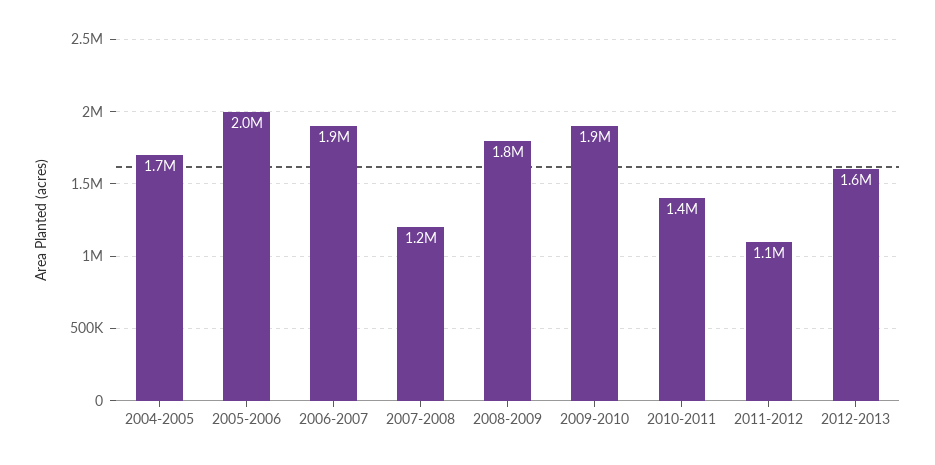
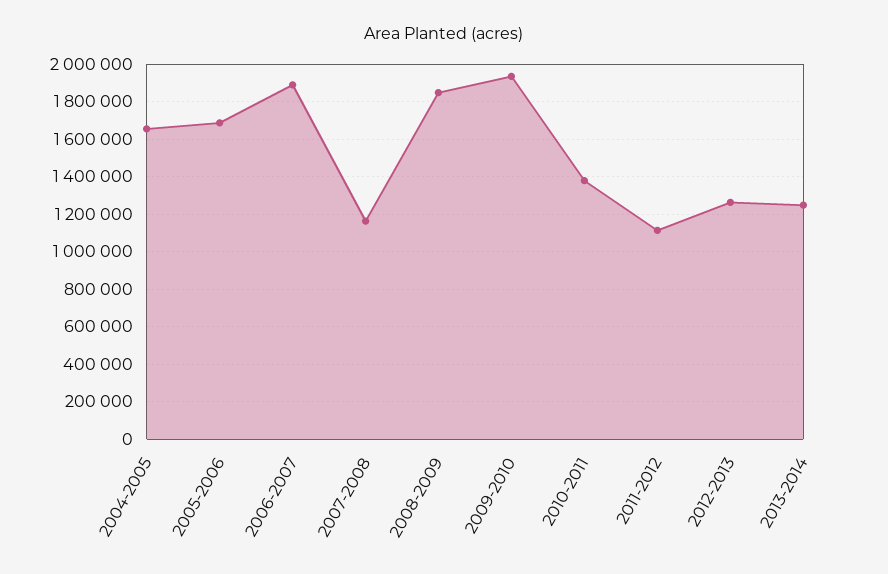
2005-2006: 2000000 -> 1700000
2012-2013: 1600000 -> 1250000
2013-2014: none -> 1250000

